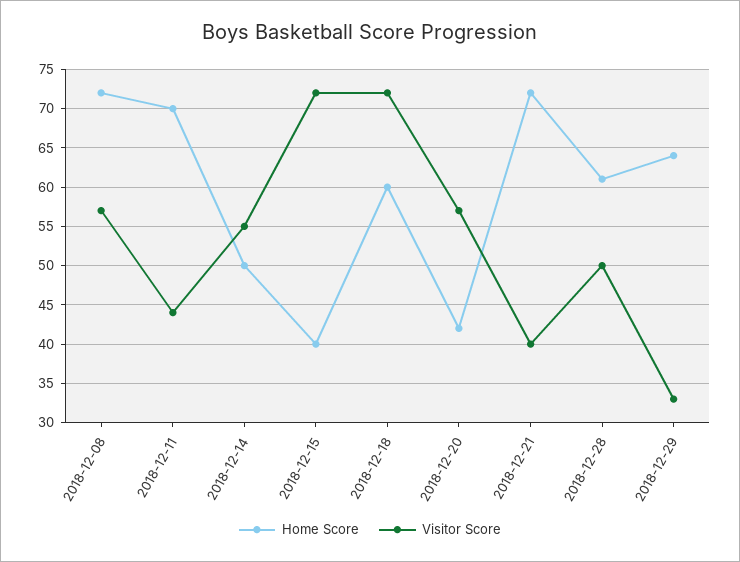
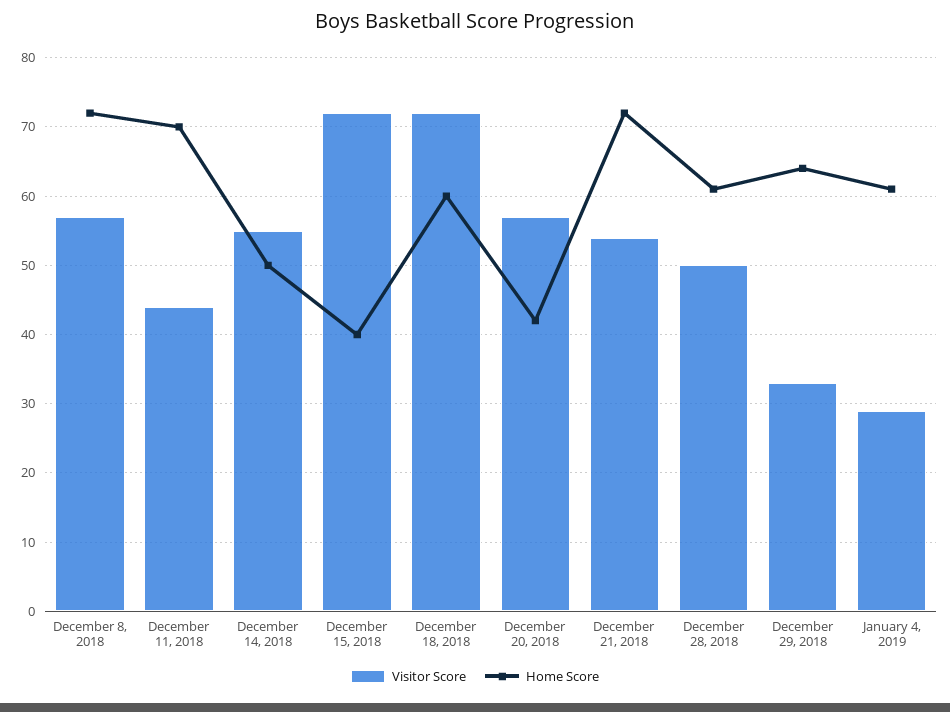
Visitor Score, 2018-12-21: 40 -> 54
Visitor Score, January 4, 2019: none -> 29
Home Score, January 4, 2019: none -> 61

